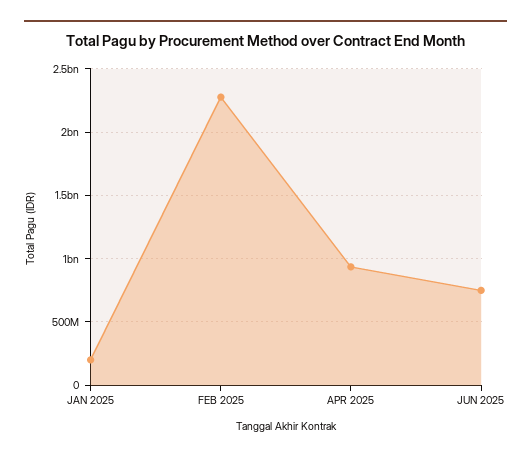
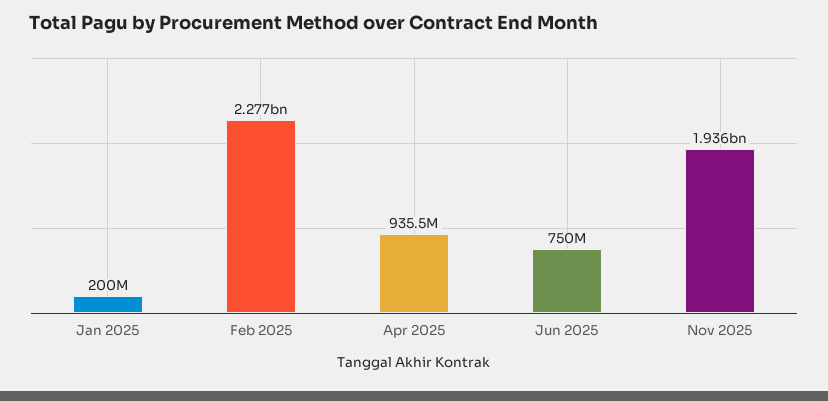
Nov 2025: none -> 1936000000

